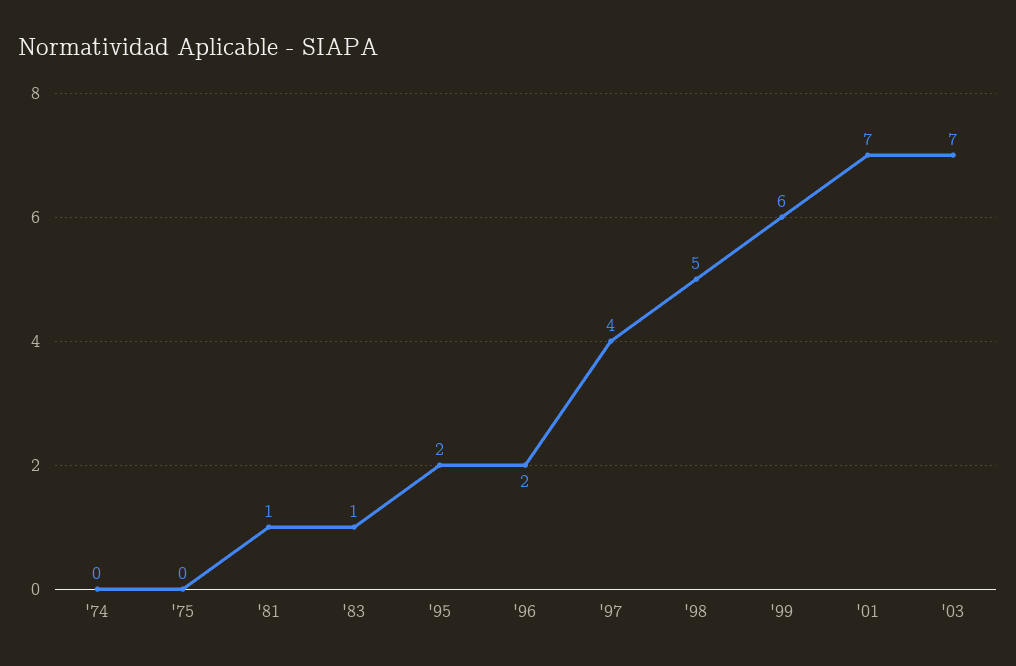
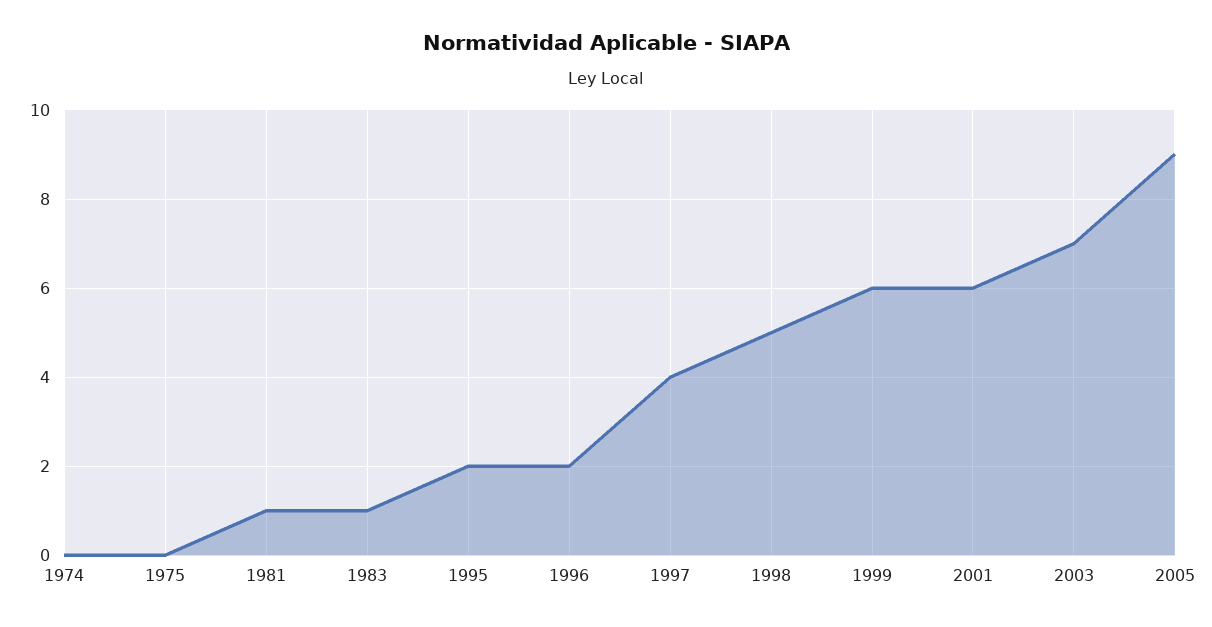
'01: 7 -> 6
2005: none -> 9

